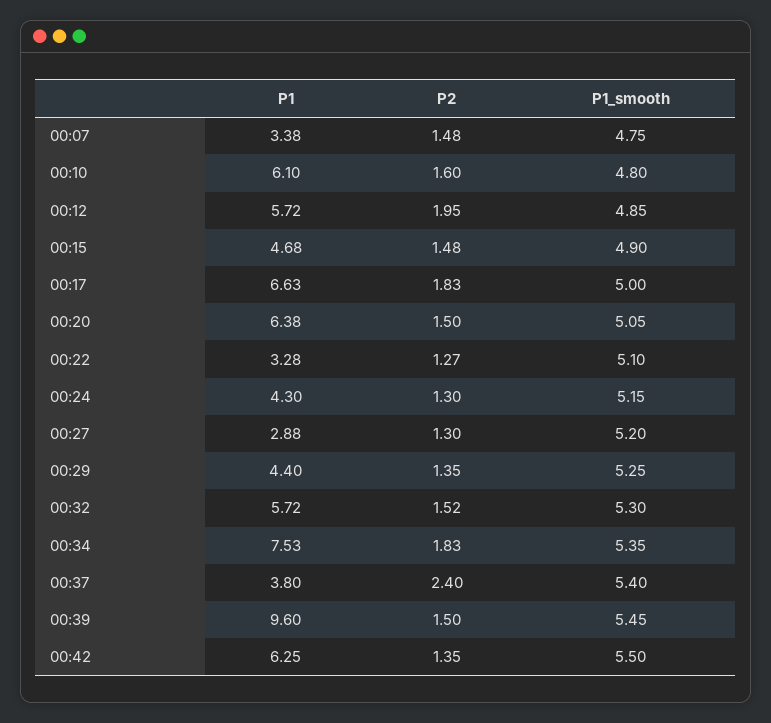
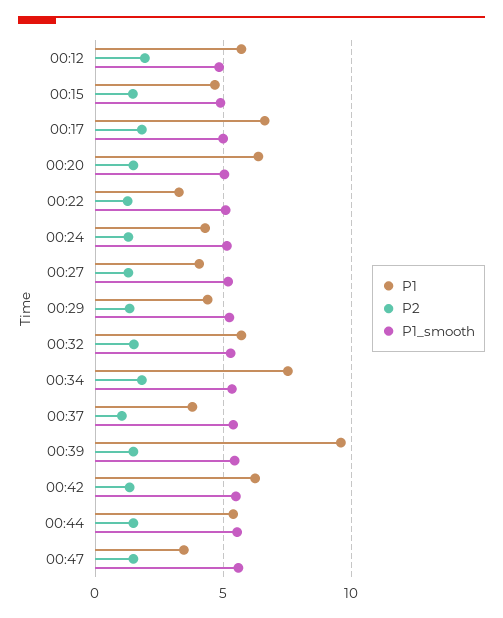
P1, 00:07: 3.38 -> none
P2, 00:07: 1.48 -> none
P1_smooth, 00:07: 4.75 -> none
P1, 00:10: 6.1 -> none
P2, 00:10: 1.6 -> none
P1_smooth, 00:10: 4.8 -> none
P1, 00:27: 2.88 -> 4
P2, 00:37: 2.4 -> 1
P1, 00:44: none -> 5.5
P2, 00:44: none -> 1.5
P1_smooth, 00:44: none -> 5.5
P1, 00:47: none -> 3.5
P2, 00:47: none -> 1.5
P1_smooth, 00:47: none -> 5.5

